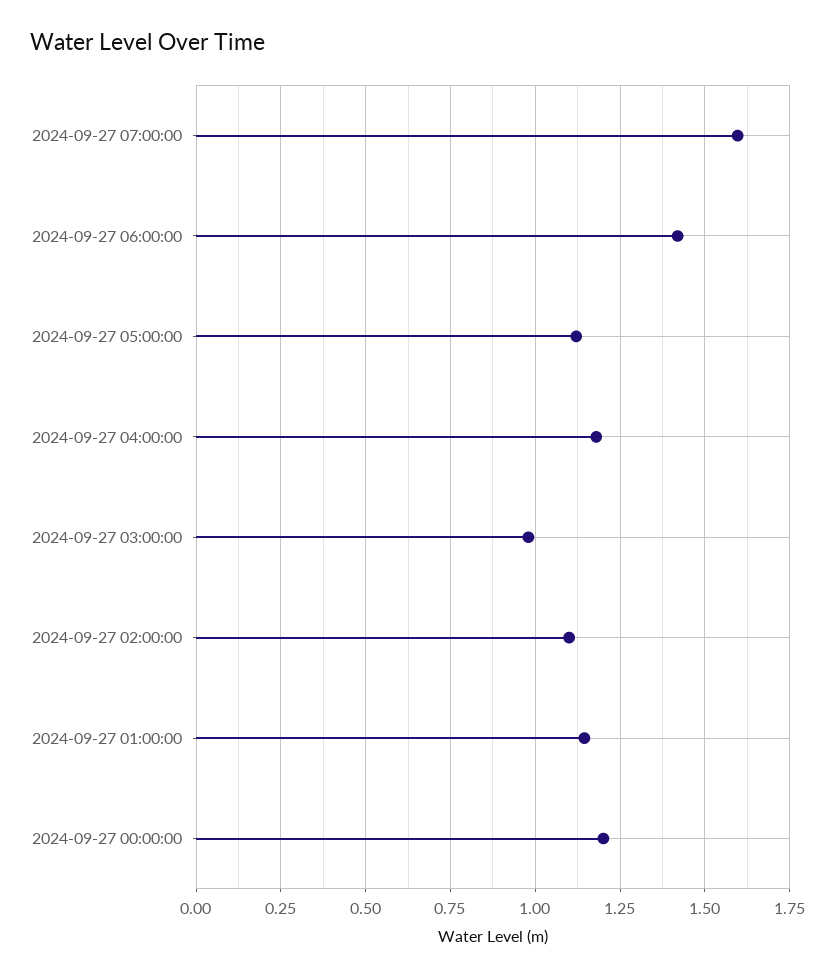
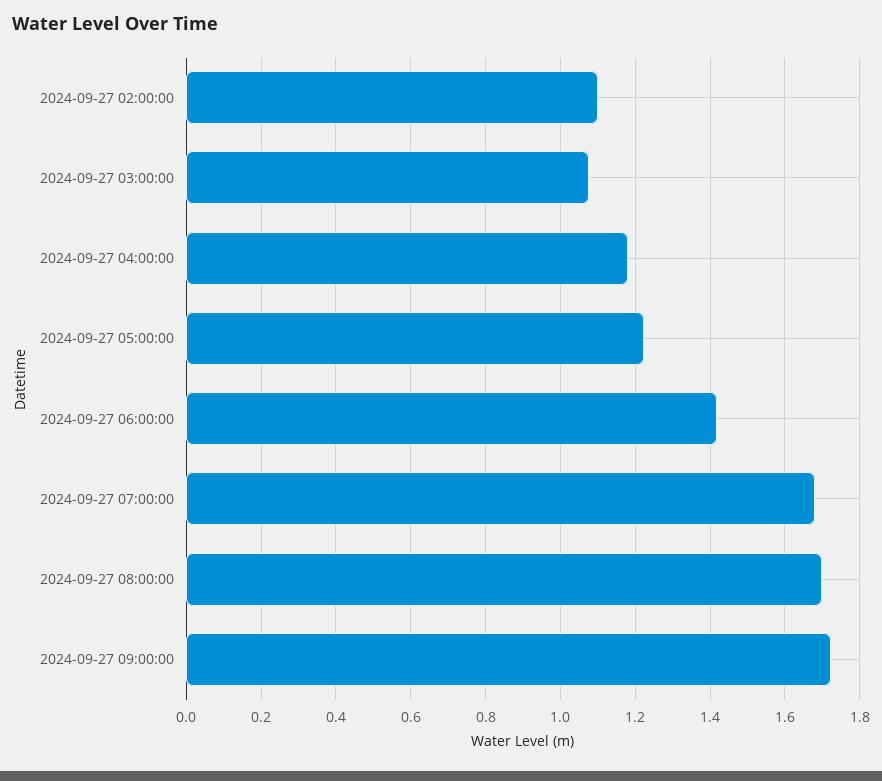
2024-09-27 07:00:00: 1.6 -> 1.68
2024-09-27 05:00:00: 1.125 -> 1.22
2024-09-27 03:00:00: 0.975 -> 1.08
2024-09-27 01:00:00: 1.15 -> none
2024-09-27 00:00:00: 1.2 -> none
2024-09-27 08:00:00: none -> 1.7
2024-09-27 09:00:00: none -> 1.72

